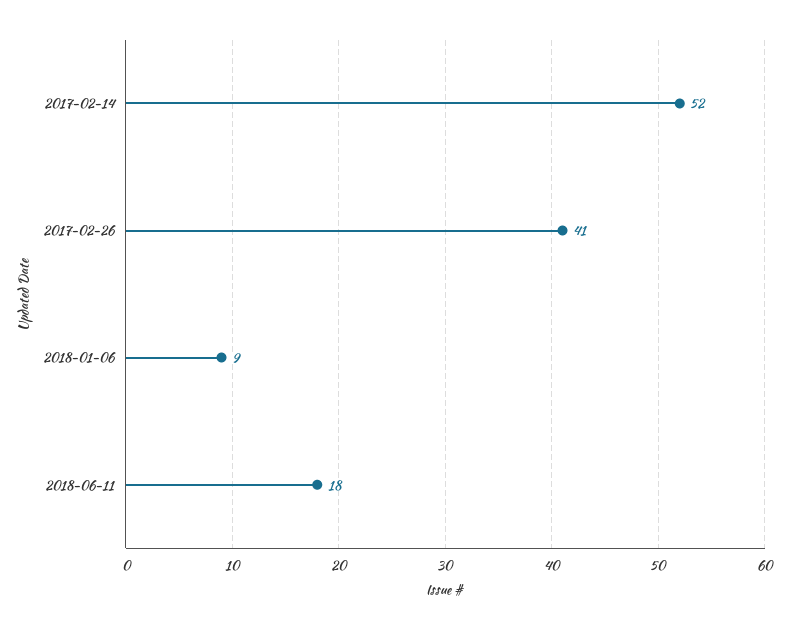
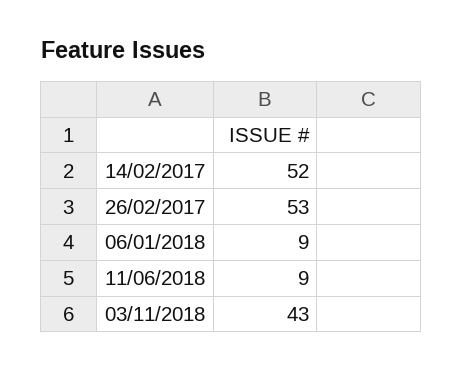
2017-02-26: 41 -> 53
2018-06-11: 18 -> 9
03/11/2018: none -> 43

